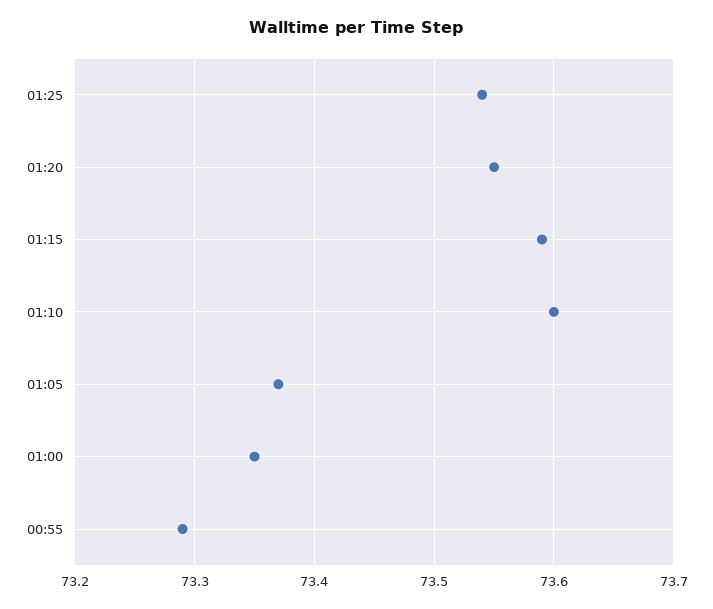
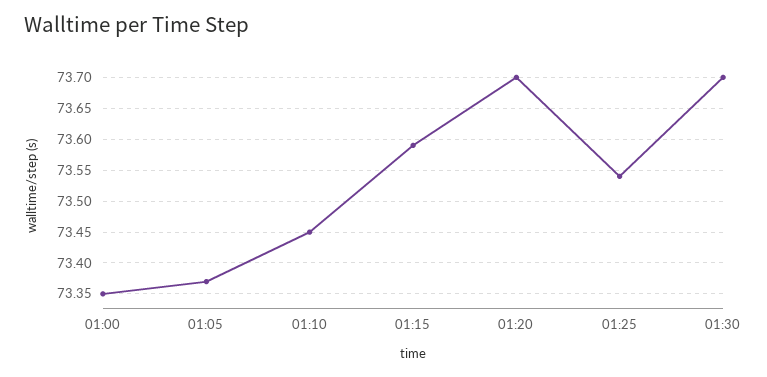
01:20: 73.55 -> 73.7
01:10: 73.6 -> 73.45
00:55: 73.29 -> none
01:30: none -> 73.7

